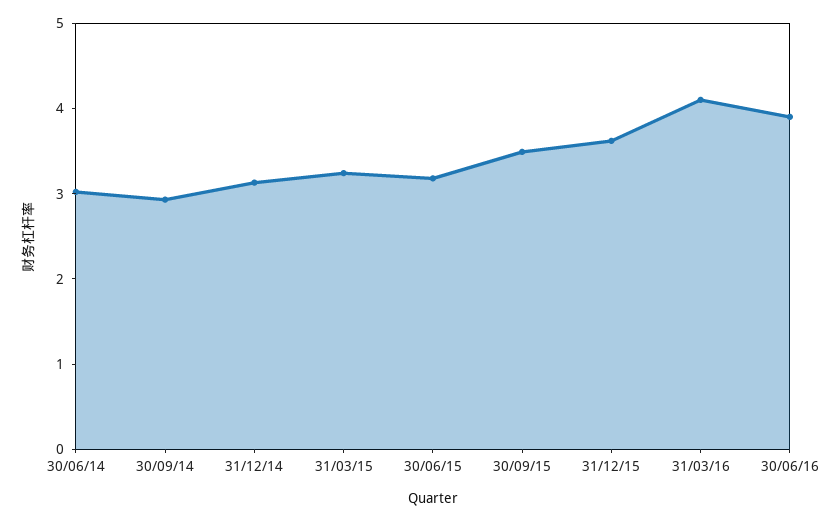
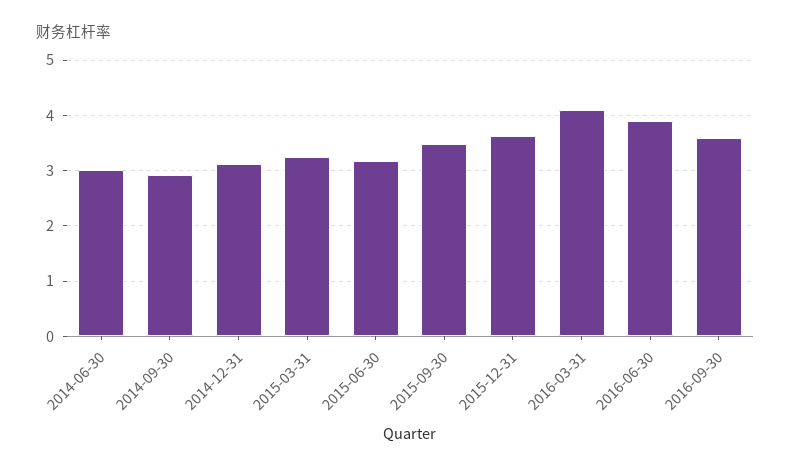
2016-09-30: none -> 3.6

